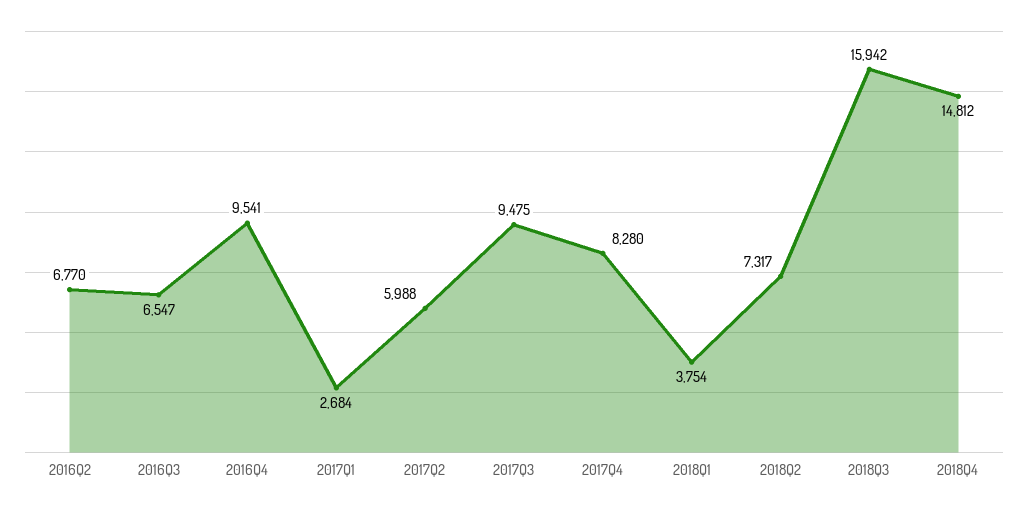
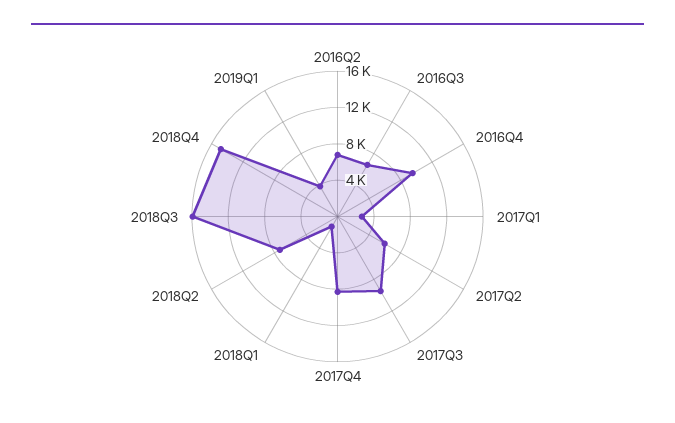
2018Q1: 3754 -> 1000
2019Q1: none -> 4000

